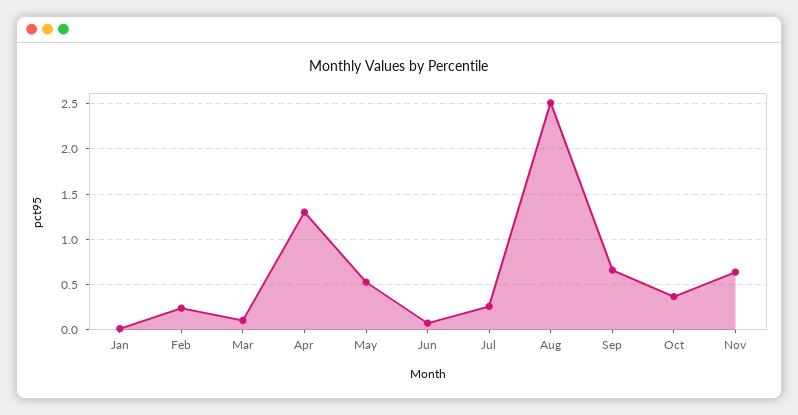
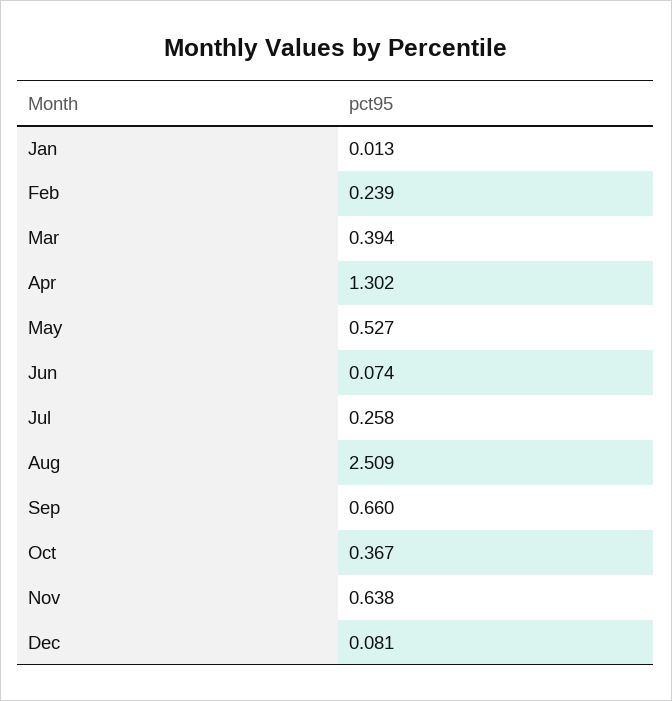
Mar: 0.1 -> 0.394
Dec: none -> 0.081

